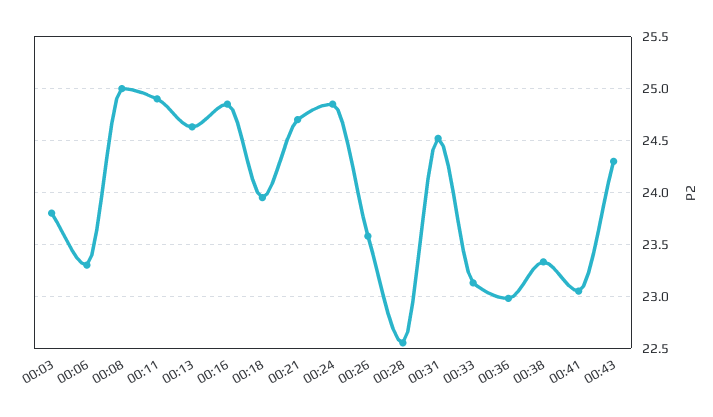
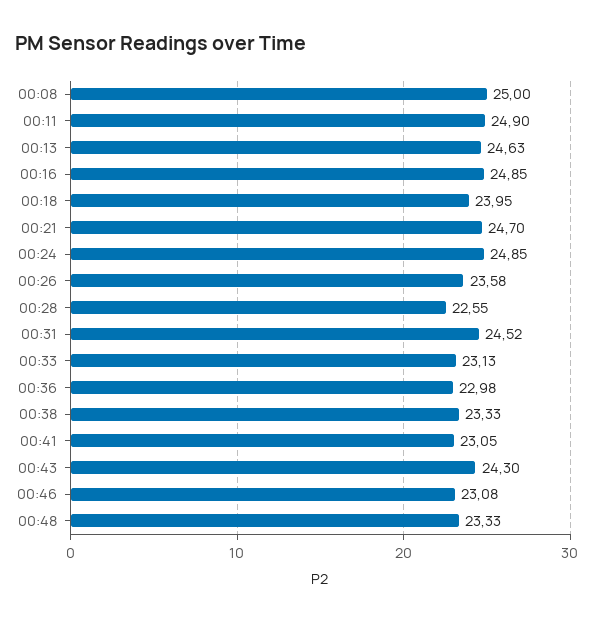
00:03: 23.8 -> none
00:06: 23.3 -> none
00:46: none -> 23.08
00:48: none -> 23.33

